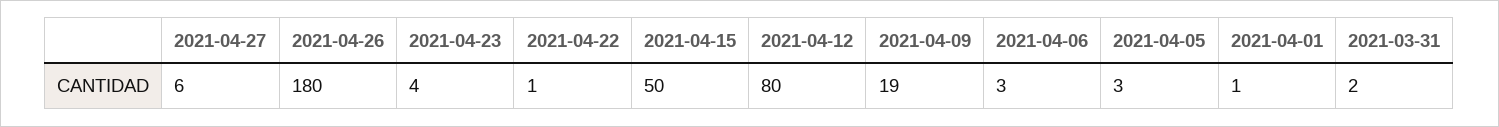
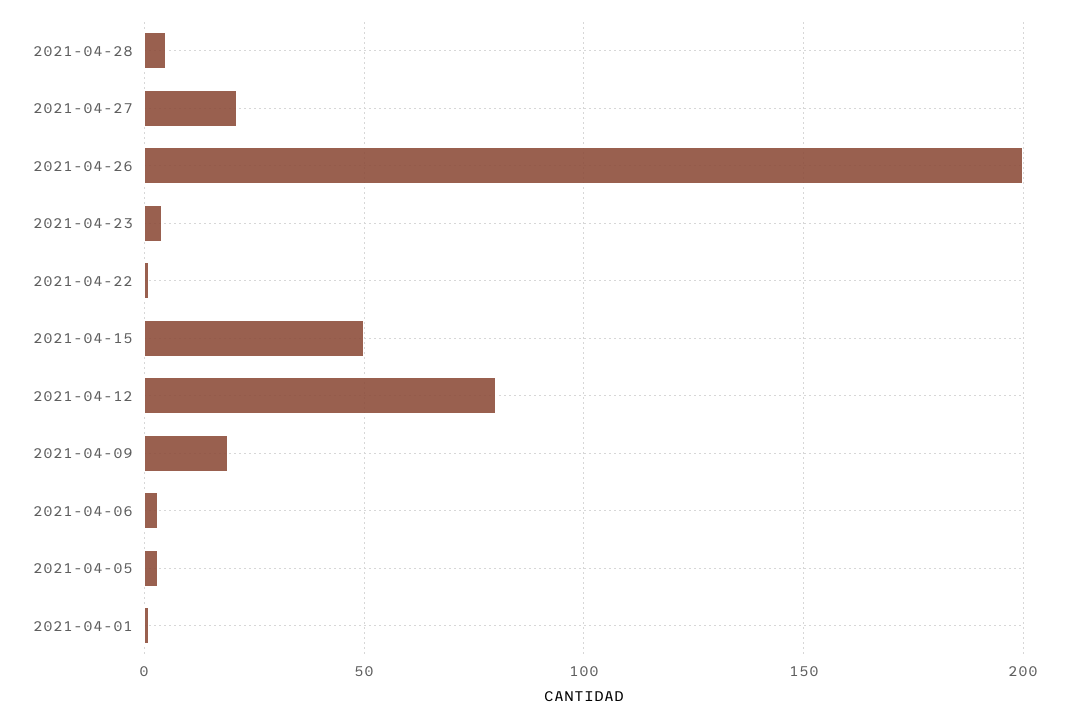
2021-04-27: 6 -> 20
2021-04-26: 180 -> 200
2021-03-31: 2 -> none
2021-04-28: none -> 5

